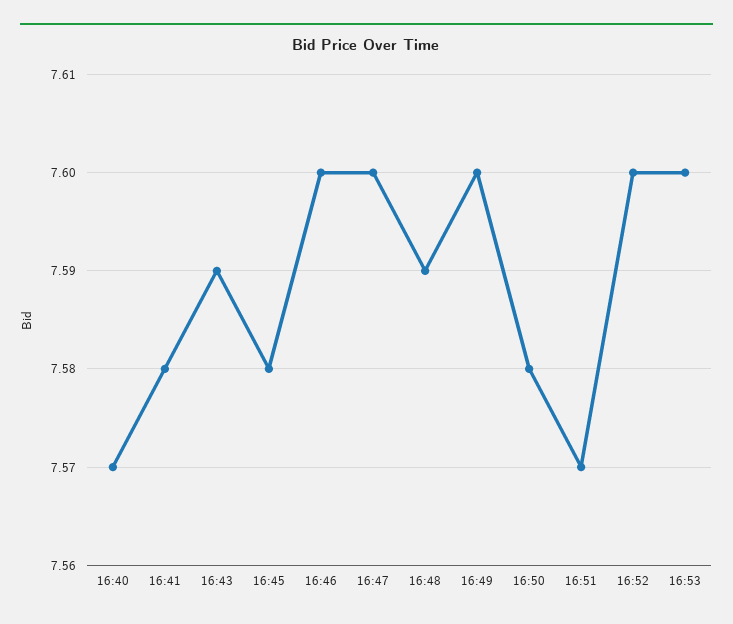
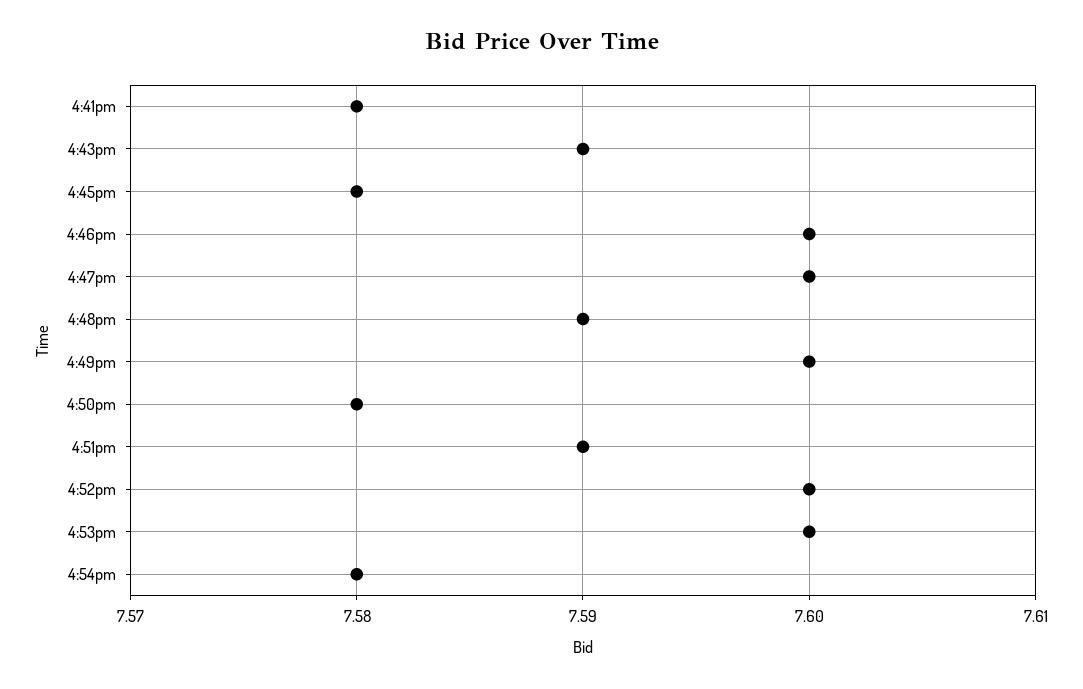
16:40: 7.57 -> none
16:51: 7.57 -> 7.59
4:54pm: none -> 7.58

